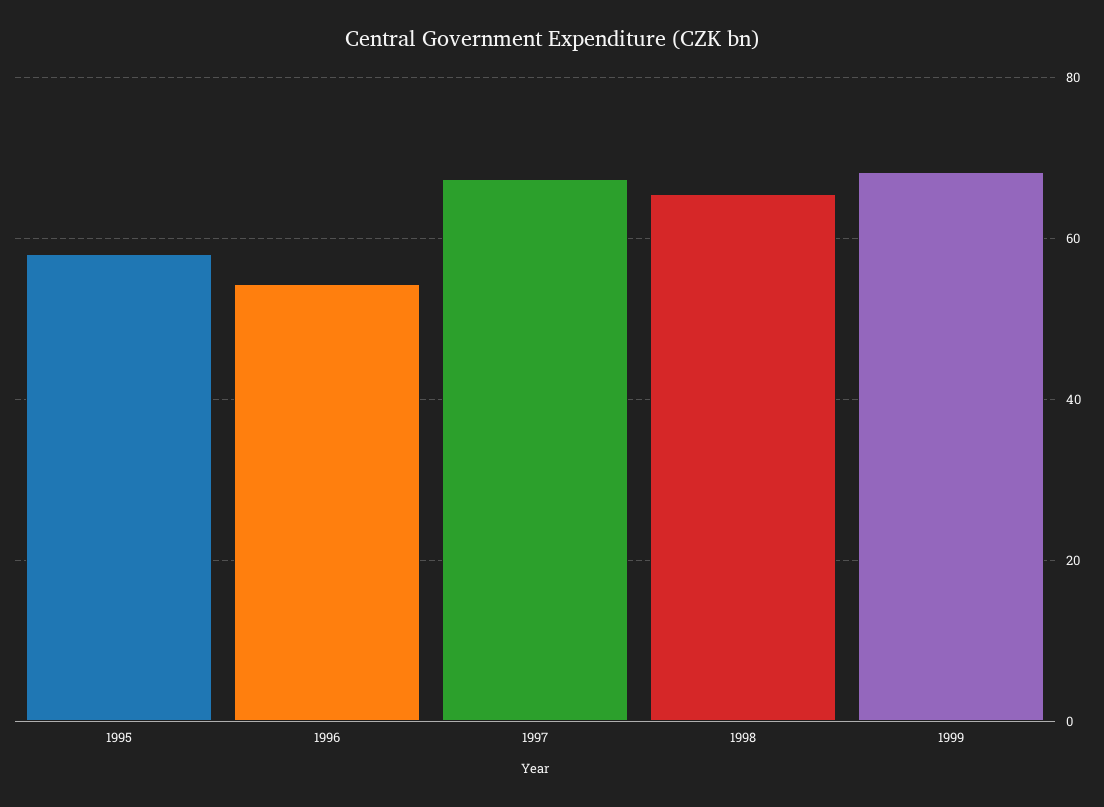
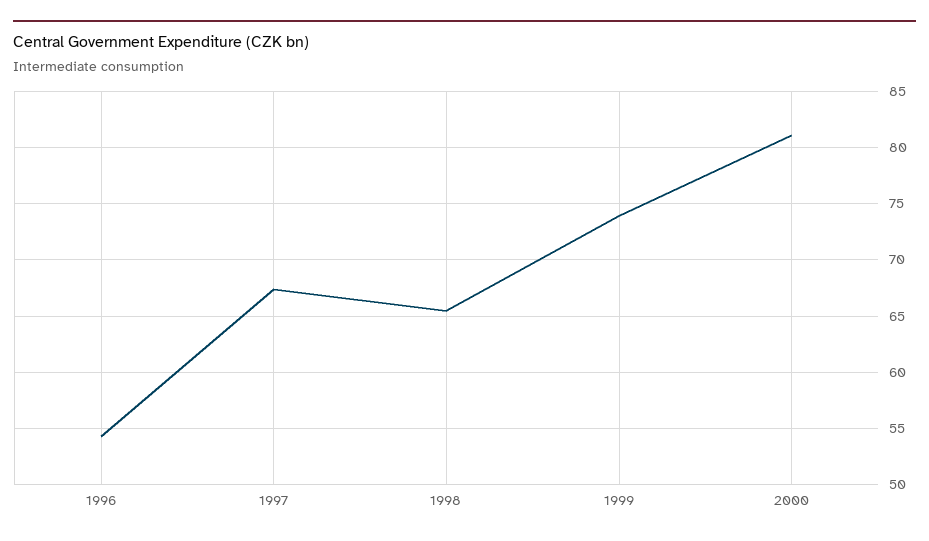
1995: 58 -> none
1999: 68 -> 74
2000: none -> 81

